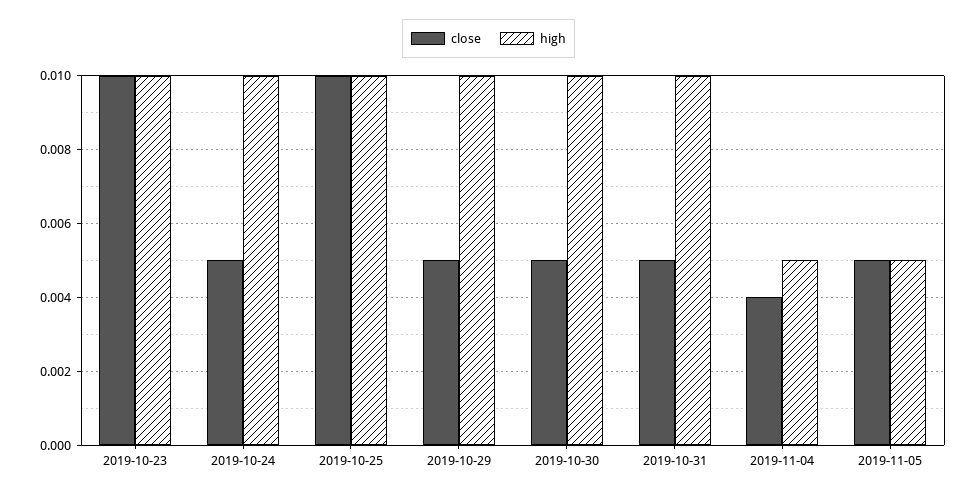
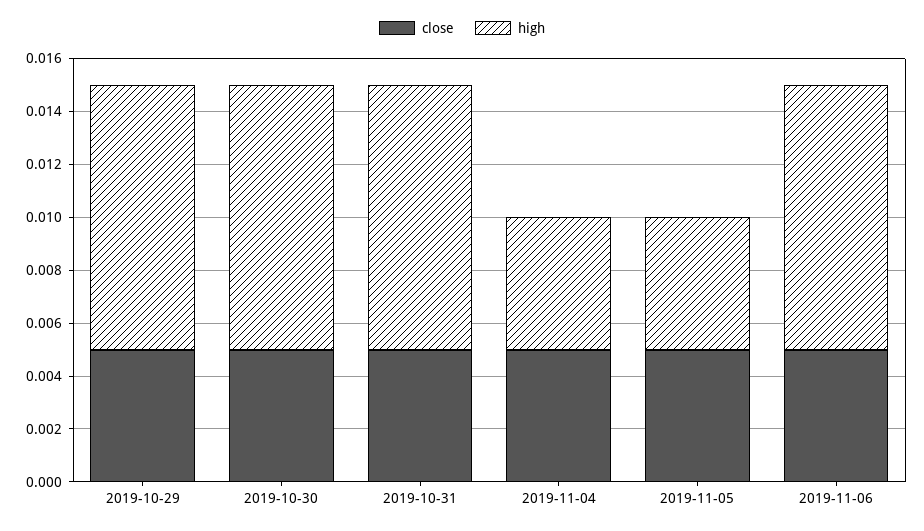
close, 2019-10-23: 0.01 -> none
high, 2019-10-23: 0.01 -> none
close, 2019-10-24: 0.005 -> none
high, 2019-10-24: 0.01 -> none
close, 2019-10-25: 0.01 -> none
high, 2019-10-25: 0.01 -> none
close, 2019-11-04: 0.004 -> 0.005
close, 2019-11-06: none -> 0.005
high, 2019-11-06: none -> 0.01

